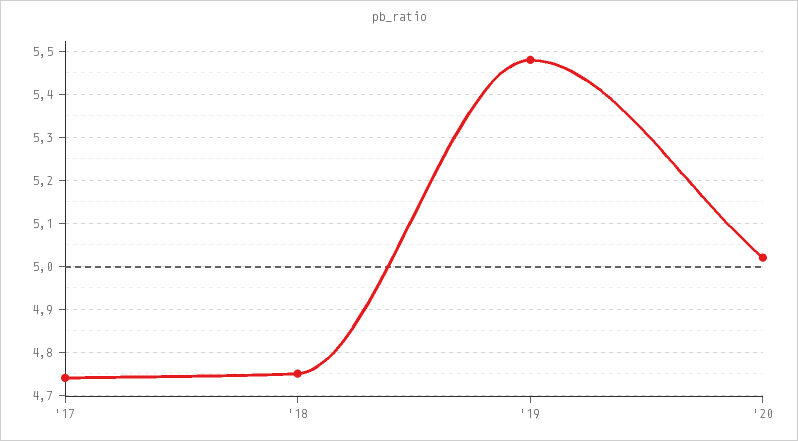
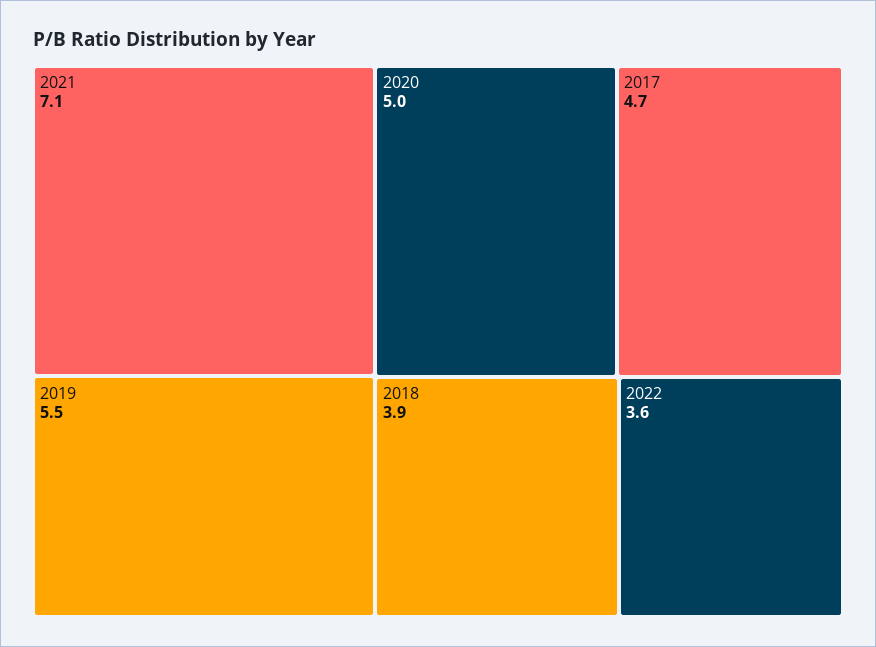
'18: 4.75 -> 3.9
2021: none -> 7.1
2022: none -> 3.6

